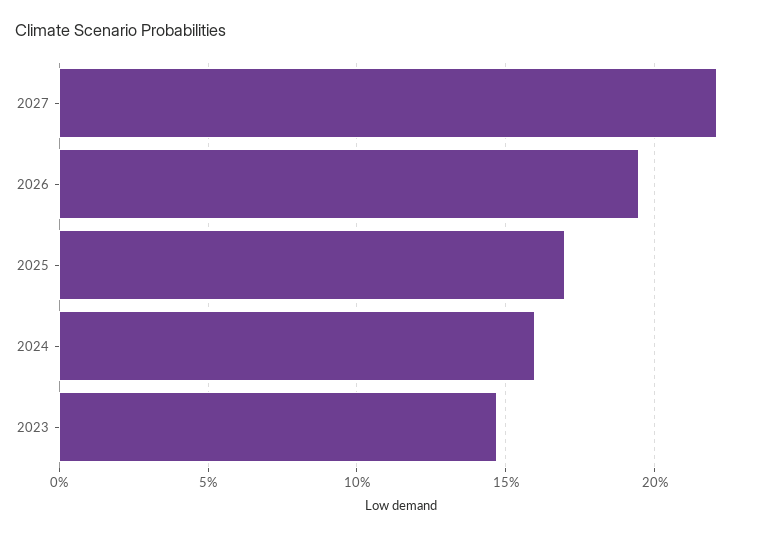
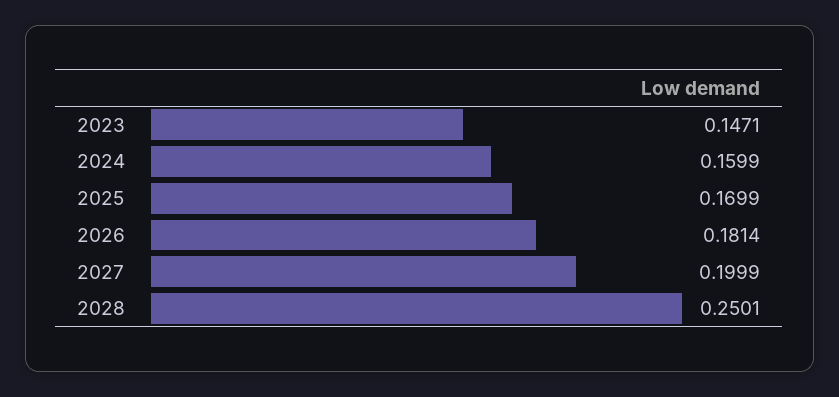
2027: 0.22 -> 0.1999
2026: 0.195 -> 0.1814
2028: none -> 0.2501

